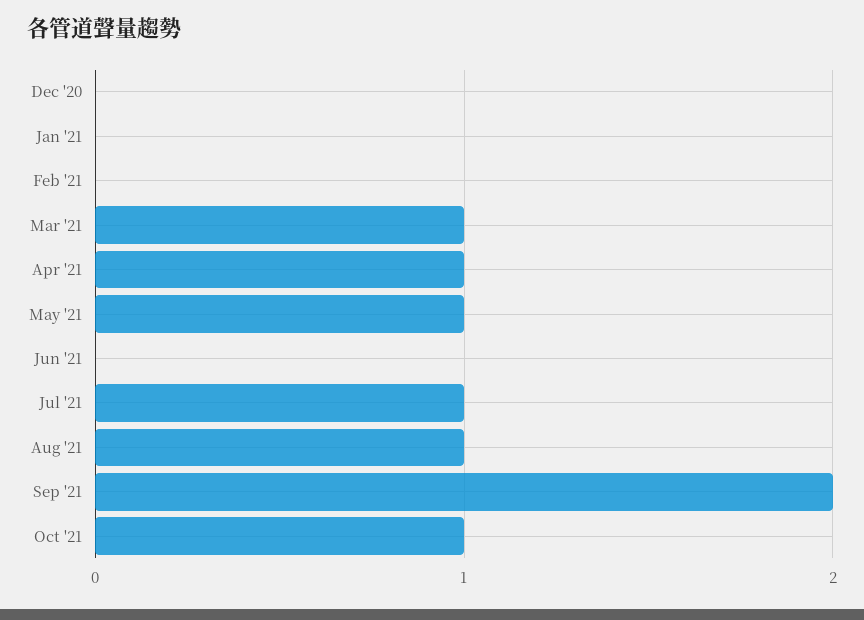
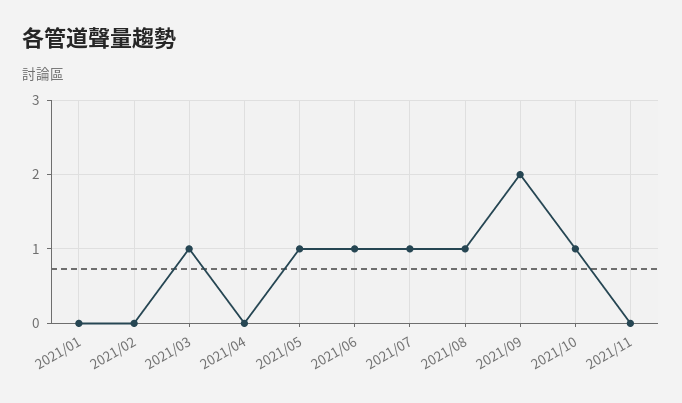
Dec '20: 0 -> none
Apr '21: 1 -> 0
Jun '21: 0 -> 1
2021/11: none -> 0

